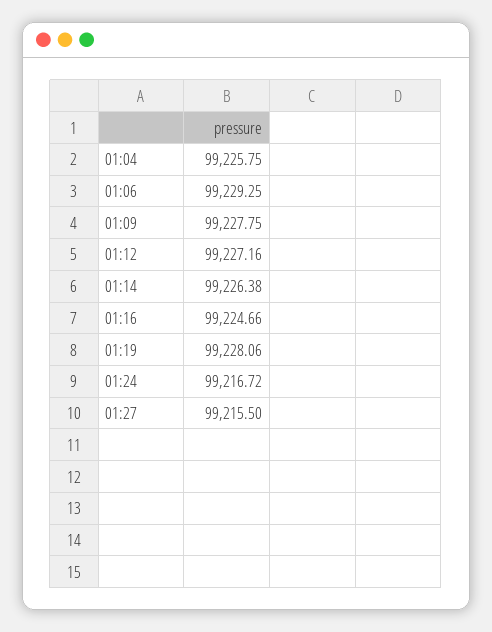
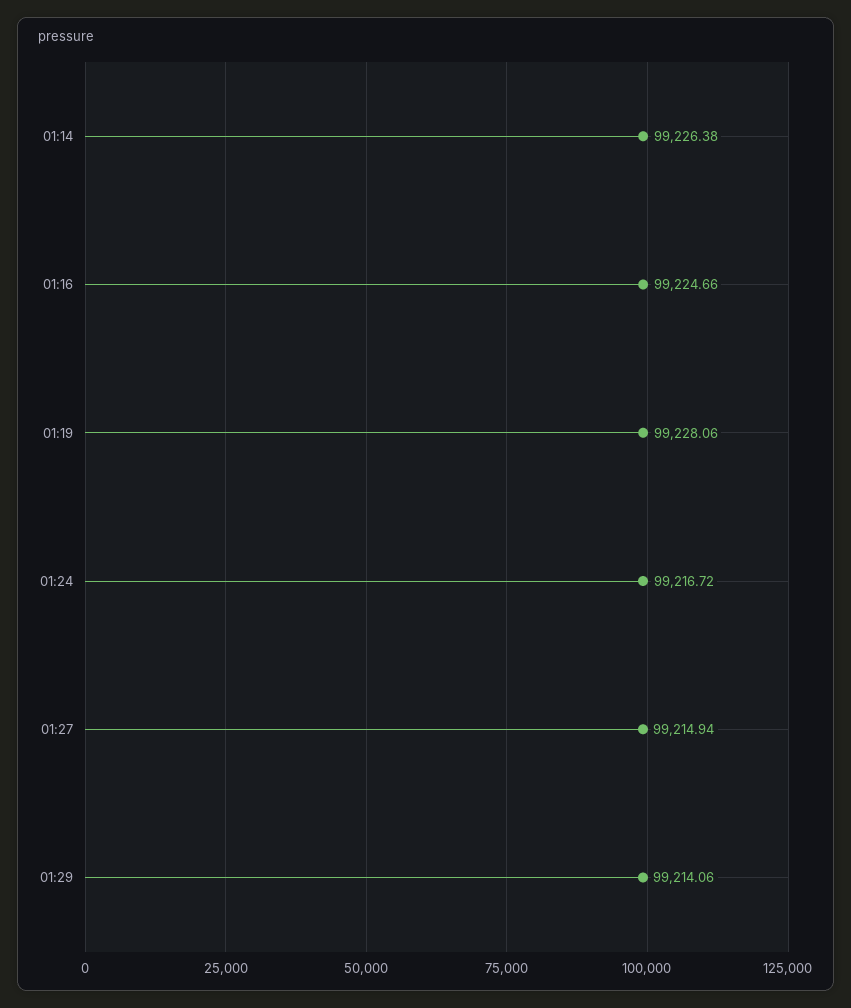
01:04: 99225.75 -> none
01:06: 99229.25 -> none
01:09: 99227.75 -> none
01:12: 99227.16 -> none
01:27: 99215.5 -> 99214.94
01:29: none -> 99214.06

